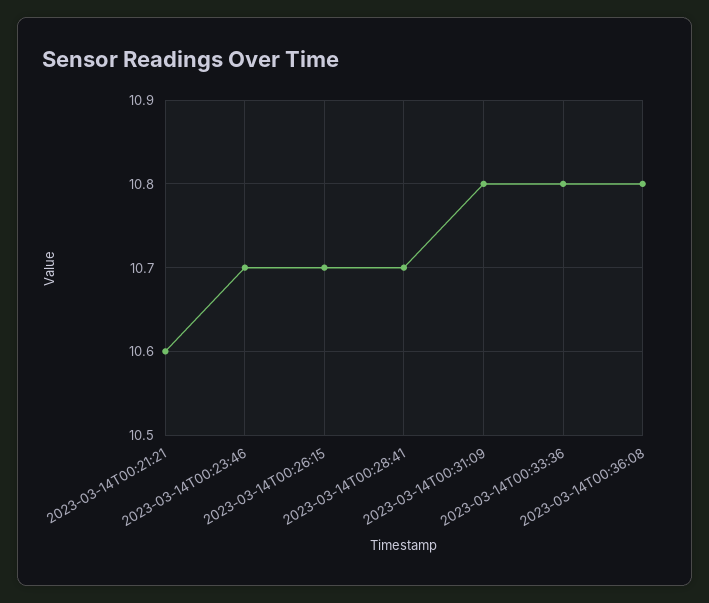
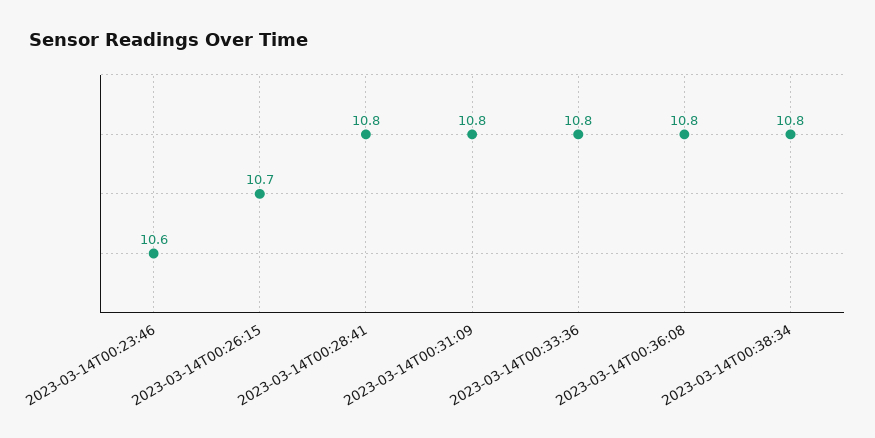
2023-03-14T00:21:21: 10.6 -> none
2023-03-14T00:23:46: 10.7 -> 10.6
2023-03-14T00:28:41: 10.7 -> 10.8
2023-03-14T00:38:34: none -> 10.8

